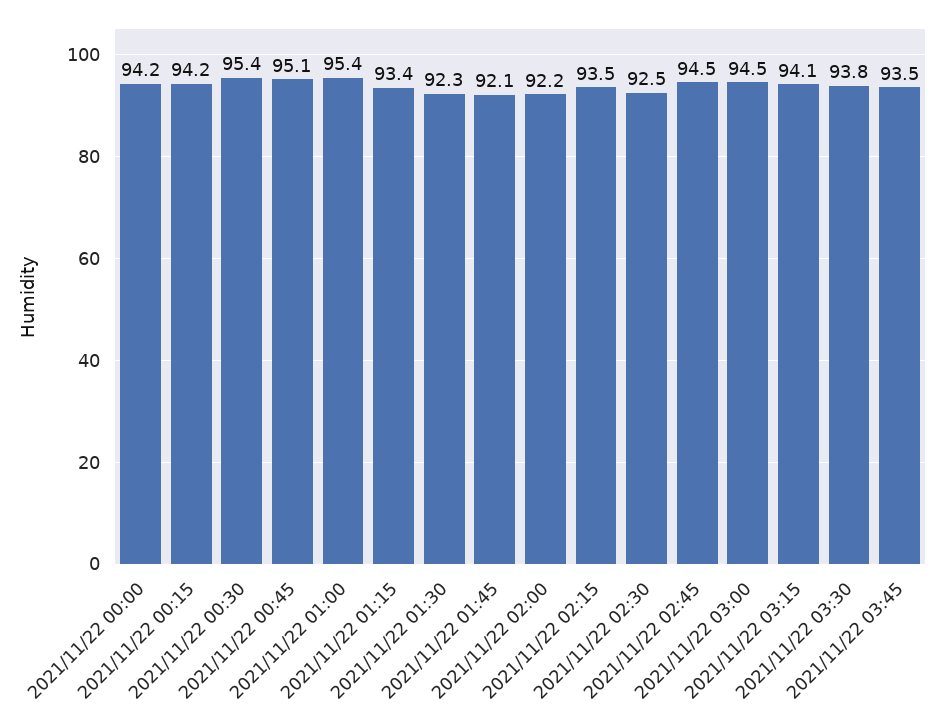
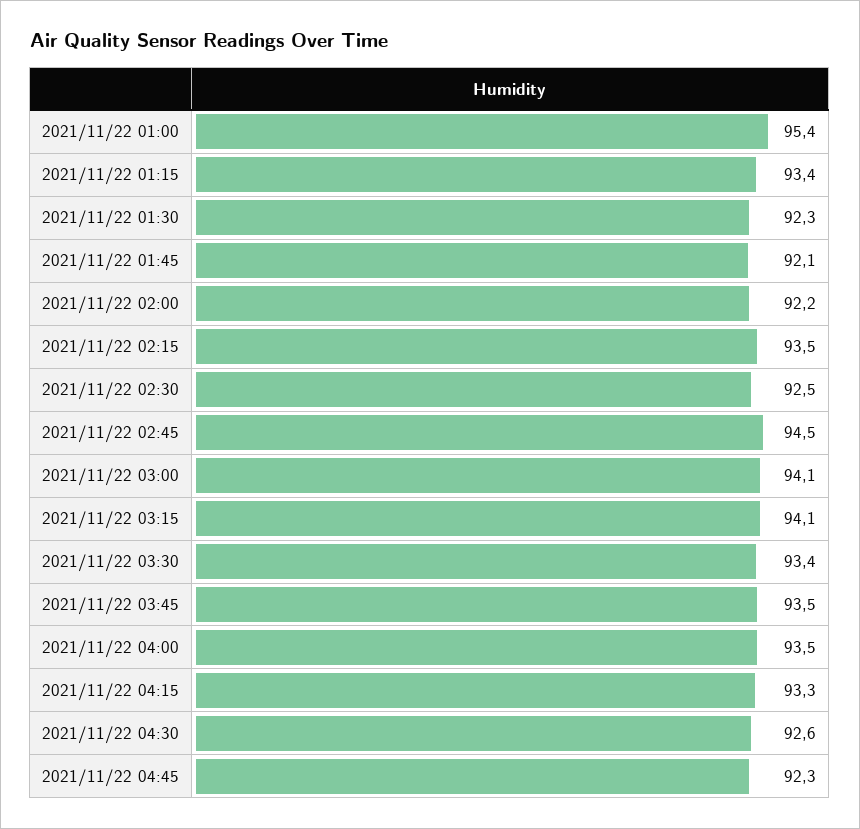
2021/11/22 00:00: 94.2 -> none
2021/11/22 00:15: 94.2 -> none
2021/11/22 00:30: 95.4 -> none
2021/11/22 00:45: 95.1 -> none
2021/11/22 03:00: 94.5 -> 94.1
2021/11/22 03:30: 93.8 -> 93.4
2021/11/22 04:00: none -> 93.5
2021/11/22 04:15: none -> 93.3
2021/11/22 04:30: none -> 92.6
2021/11/22 04:45: none -> 92.3

